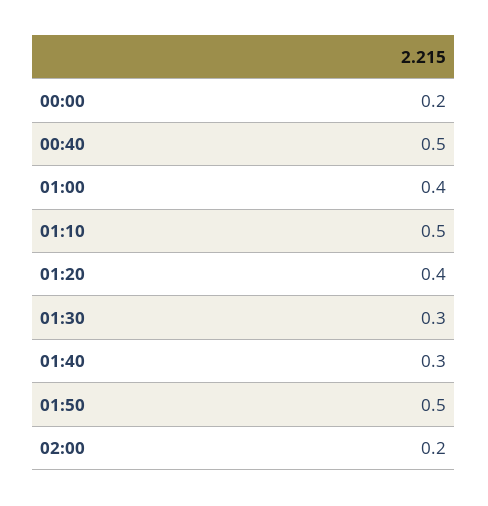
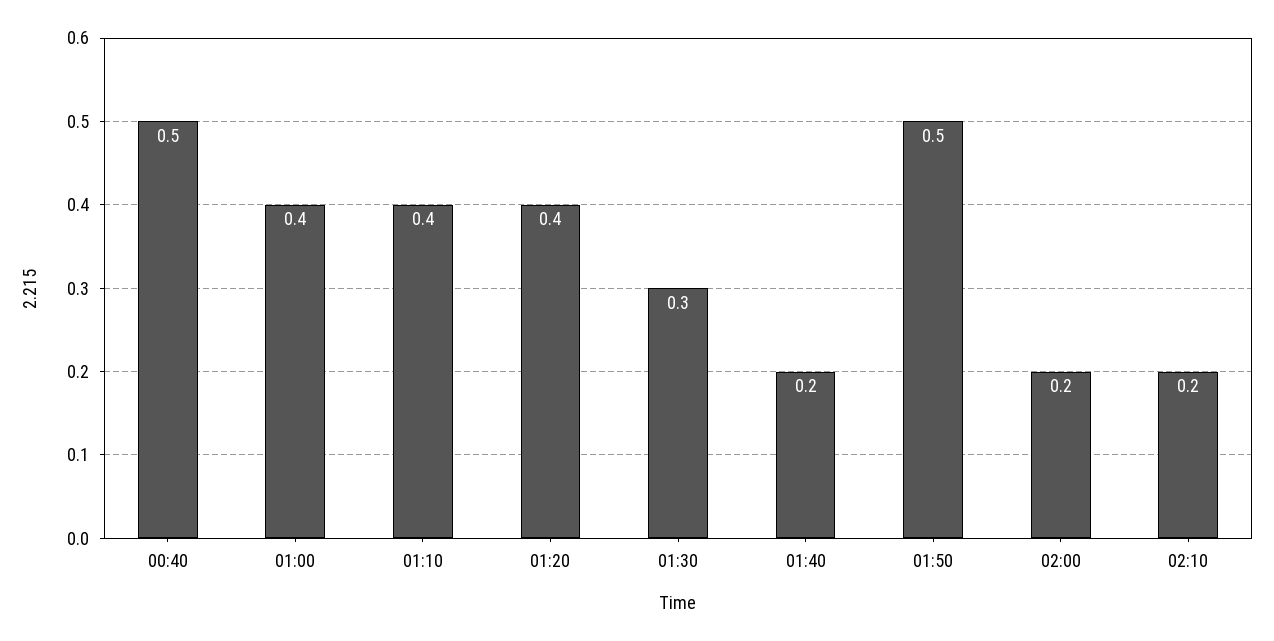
00:00: 0.2 -> none
01:10: 0.5 -> 0.4
01:40: 0.3 -> 0.2
02:10: none -> 0.2

